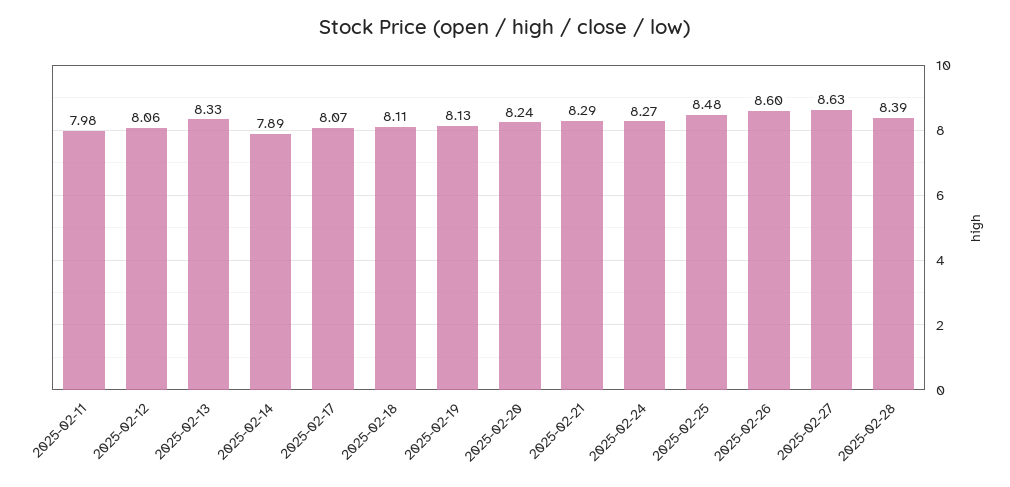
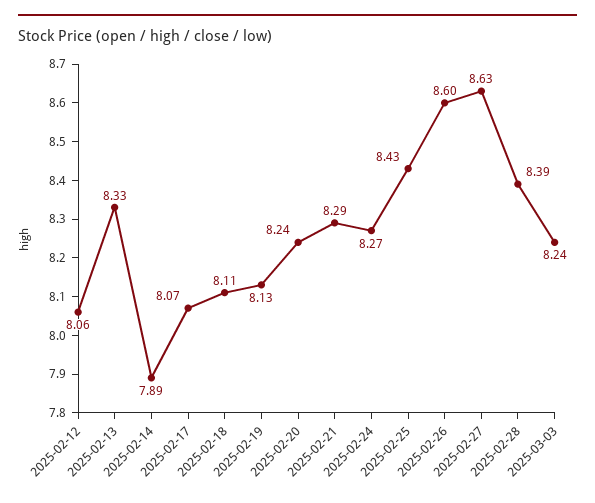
2025-02-11: 7.98 -> none
2025-02-25: 8.48 -> 8.43
2025-03-03: none -> 8.24

